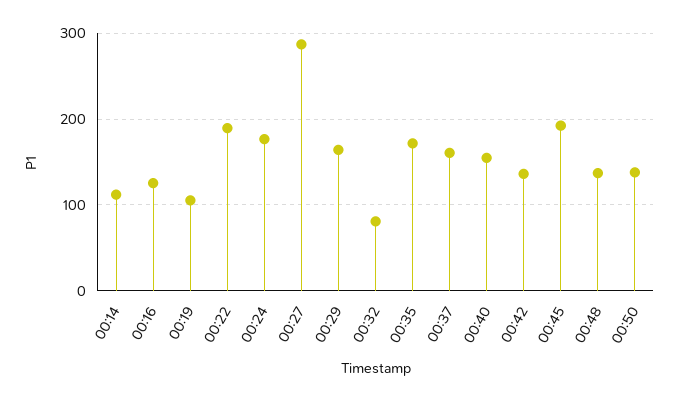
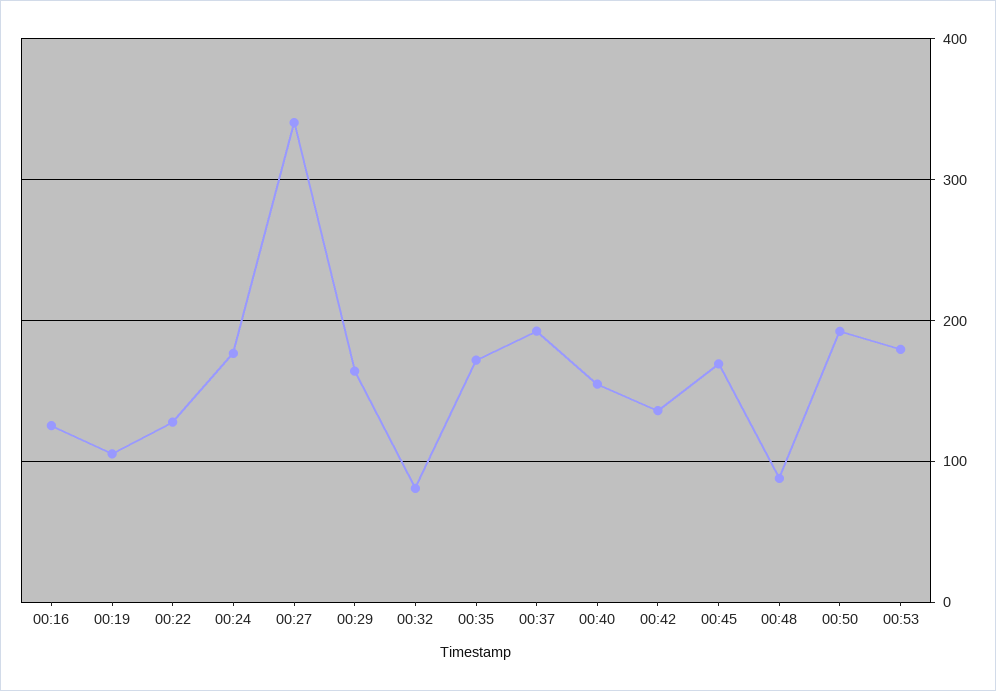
00:14: 110 -> none
00:22: 190 -> 130
00:27: 290 -> 340
00:37: 160 -> 190
00:45: 190 -> 170
00:48: 140 -> 90
00:50: 140 -> 190
00:53: none -> 180

